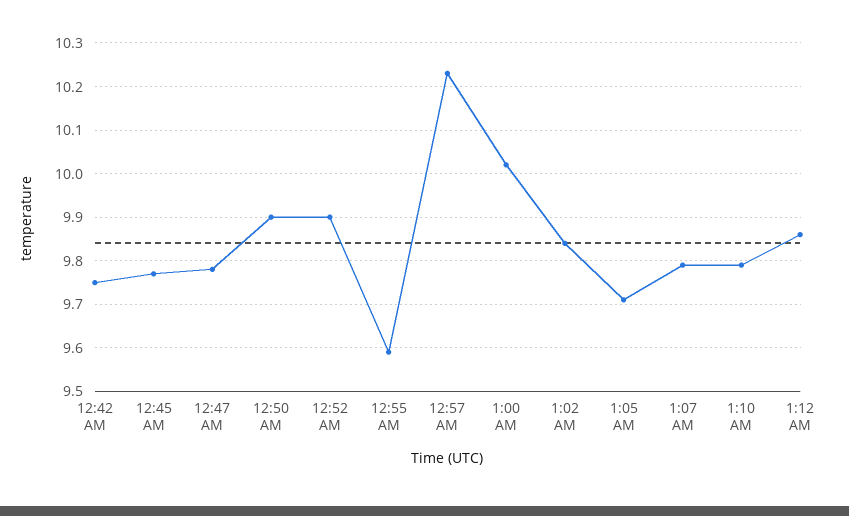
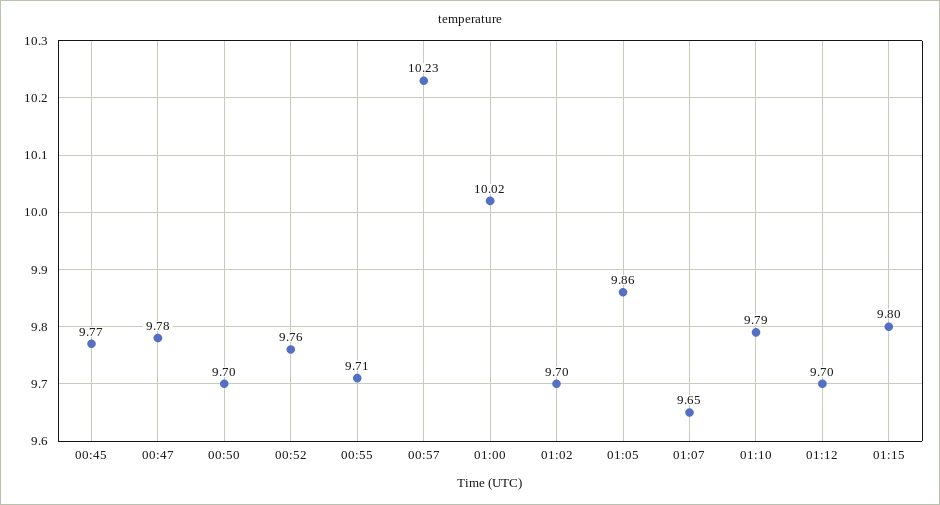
12:42 AM: 9.75 -> none
12:50 AM: 9.9 -> 9.7
12:52 AM: 9.9 -> 9.76
12:55 AM: 9.6 -> 9.71
1:02 AM: 9.85 -> 9.7
1:05 AM: 9.7 -> 9.86
1:07 AM: 9.8 -> 9.65
1:12 AM: 9.85 -> 9.7
01:15: none -> 9.8

